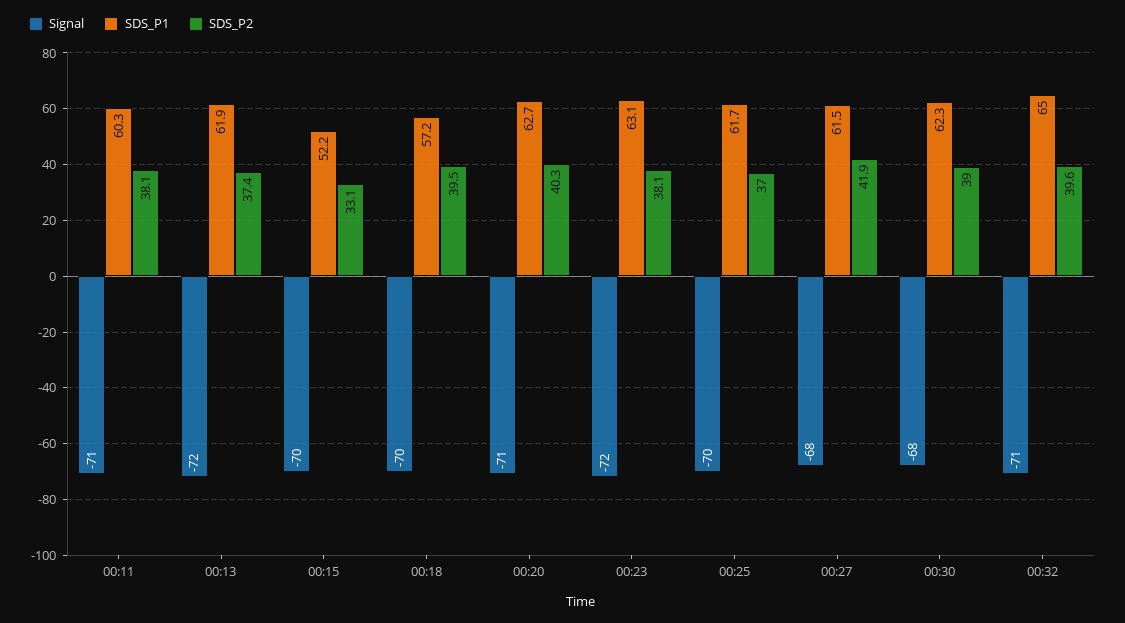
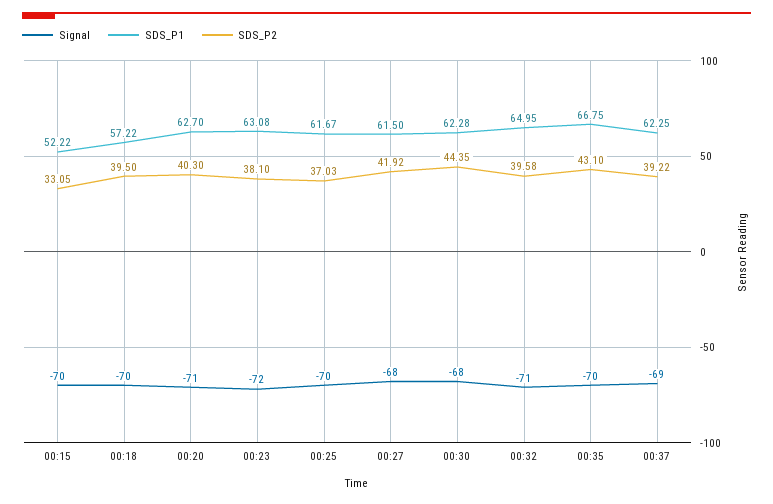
Signal, 00:11: -71 -> none
SDS_P1, 00:11: 60.3 -> none
SDS_P2, 00:11: 38.1 -> none
Signal, 00:13: -72 -> none
SDS_P1, 00:13: 61.9 -> none
SDS_P2, 00:13: 37.4 -> none
SDS_P2, 00:30: 39 -> 44.35
Signal, 00:35: none -> -70
SDS_P1, 00:35: none -> 66.75
SDS_P2, 00:35: none -> 43.1
Signal, 00:37: none -> -69
SDS_P1, 00:37: none -> 62.25
SDS_P2, 00:37: none -> 39.22

